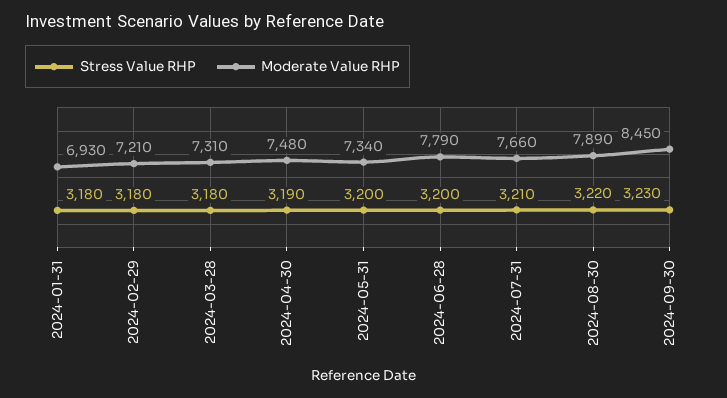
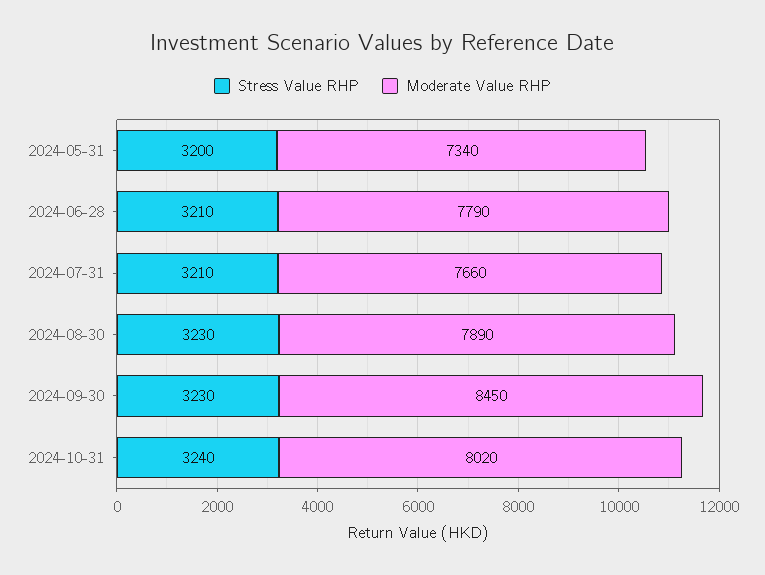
Stress Value RHP, 2024-01-31: 3180 -> none
Moderate Value RHP, 2024-01-31: 6930 -> none
Stress Value RHP, 2024-02-29: 3180 -> none
Moderate Value RHP, 2024-02-29: 7210 -> none
Stress Value RHP, 2024-03-28: 3180 -> none
Moderate Value RHP, 2024-03-28: 7310 -> none
Stress Value RHP, 2024-04-30: 3190 -> none
Moderate Value RHP, 2024-04-30: 7480 -> none
Stress Value RHP, 2024-06-28: 3200 -> 3210
Stress Value RHP, 2024-08-30: 3220 -> 3230
Stress Value RHP, 2024-10-31: none -> 3240
Moderate Value RHP, 2024-10-31: none -> 8020

